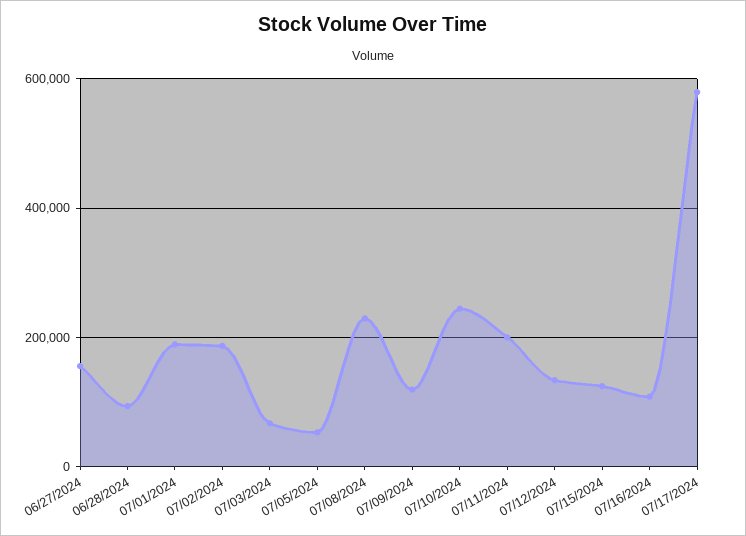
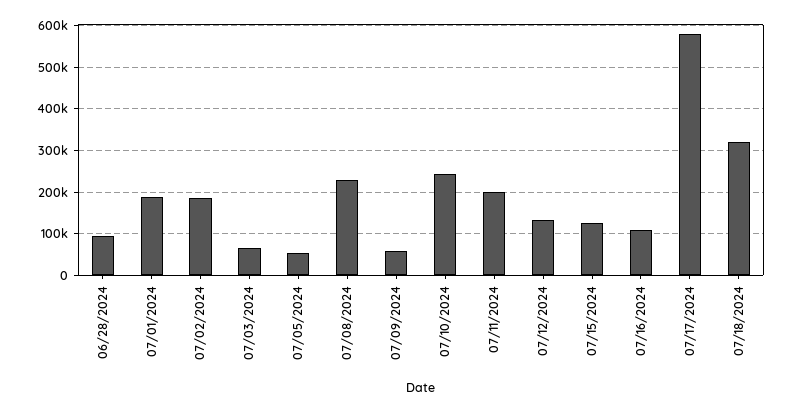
06/27/2024: 160000 -> none
07/09/2024: 120000 -> 60000
07/18/2024: none -> 320000

